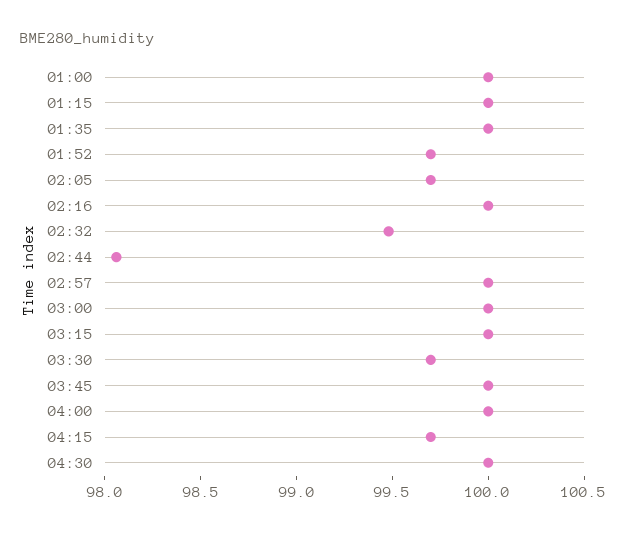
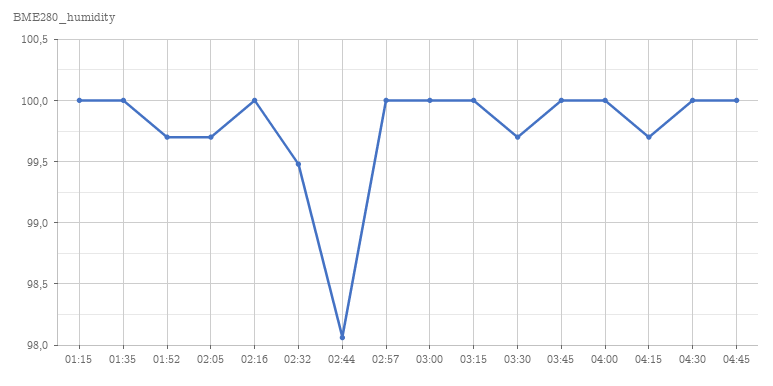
01:00: 100 -> none
04:45: none -> 100

